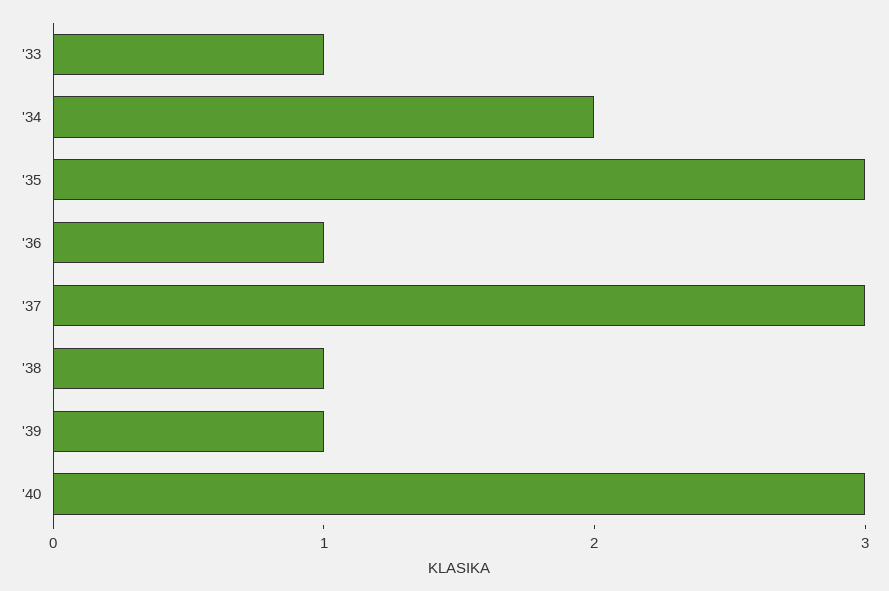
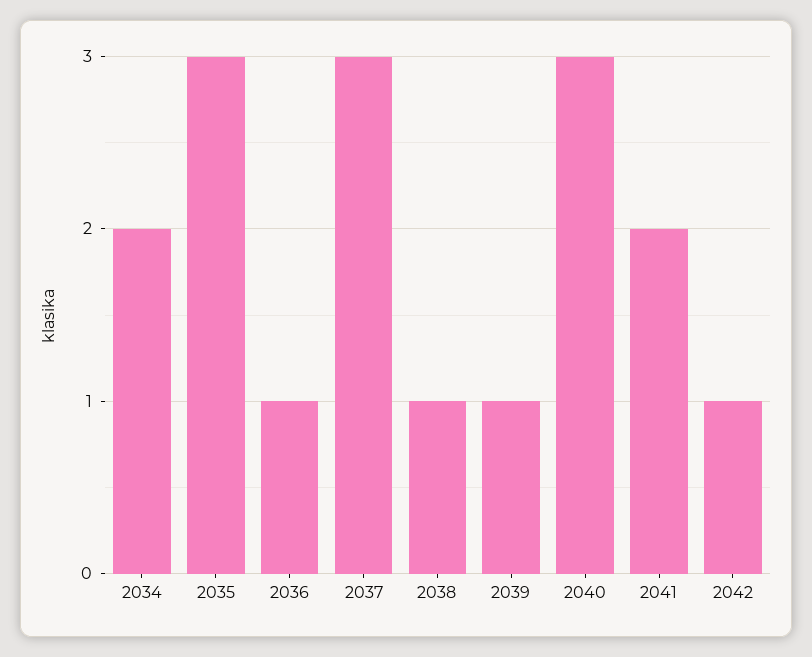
'33: 1 -> none
2041: none -> 2
2042: none -> 1

